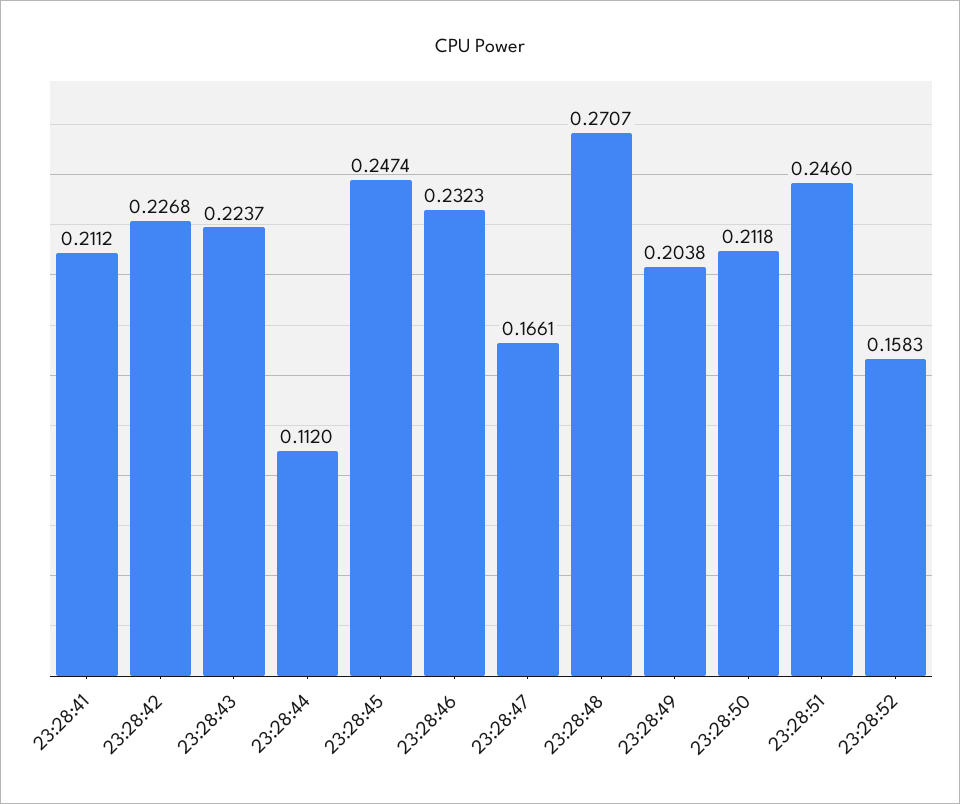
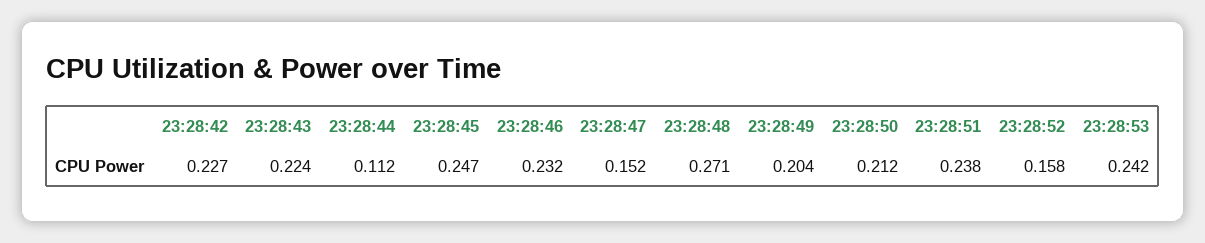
23:28:41: 0.2112 -> none
23:28:47: 0.1661 -> 0.152
23:28:51: 0.246 -> 0.238
23:28:53: none -> 0.242

